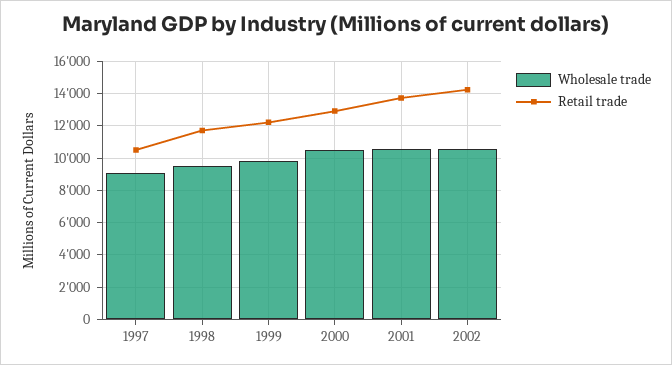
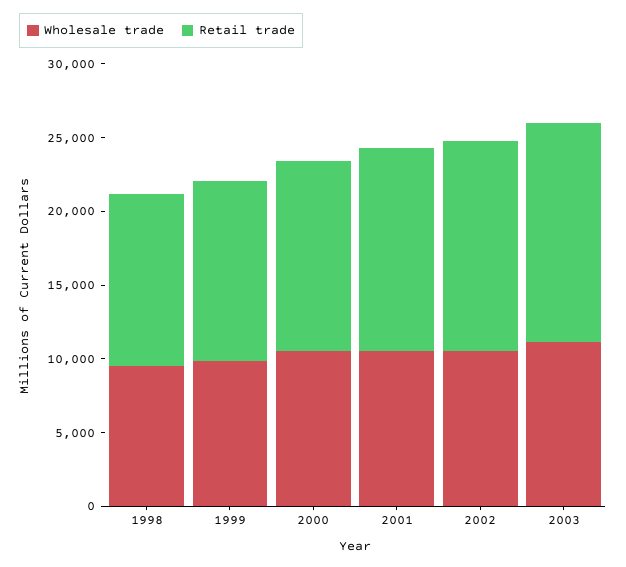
Wholesale trade, 1997: 9000 -> none
Retail trade, 1997: 10500 -> none
Wholesale trade, 2003: none -> 11000
Retail trade, 2003: none -> 15000

